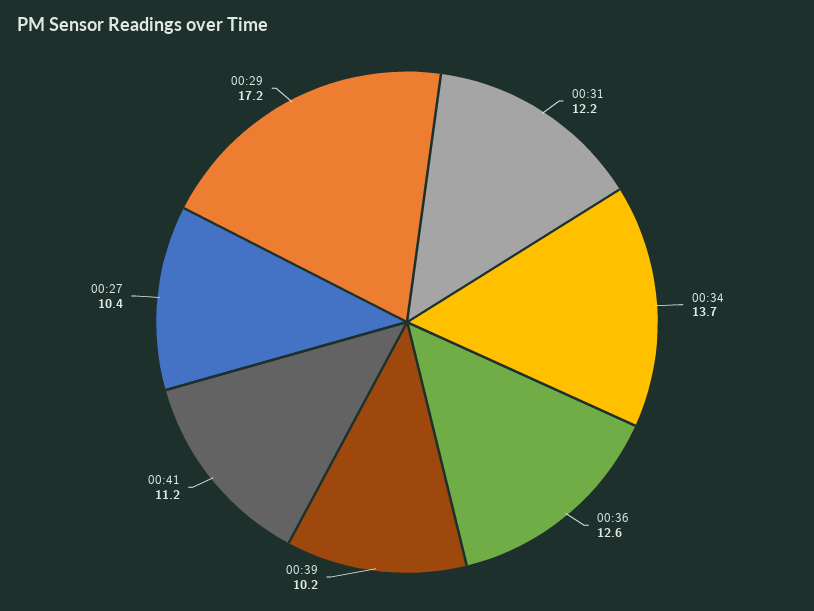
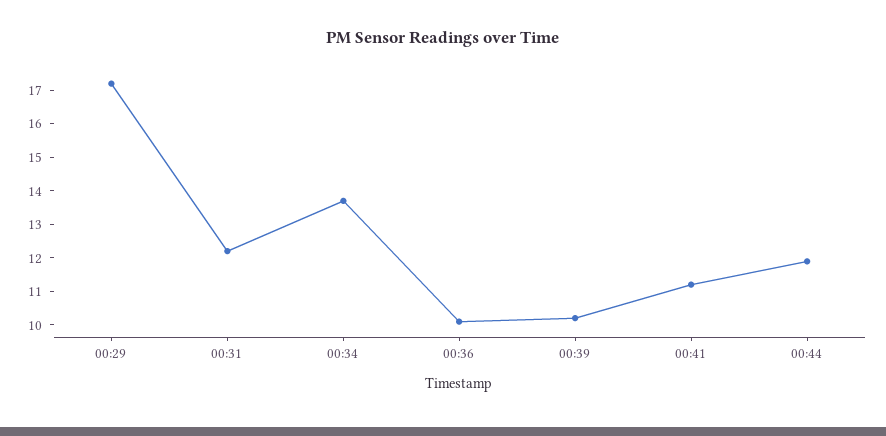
00:36: 12.6 -> 10
00:27: 10.4 -> none
00:44: none -> 12

